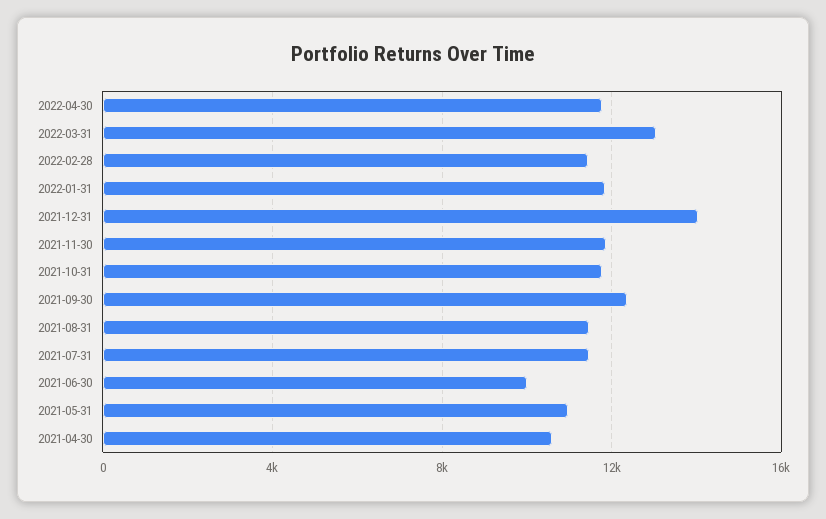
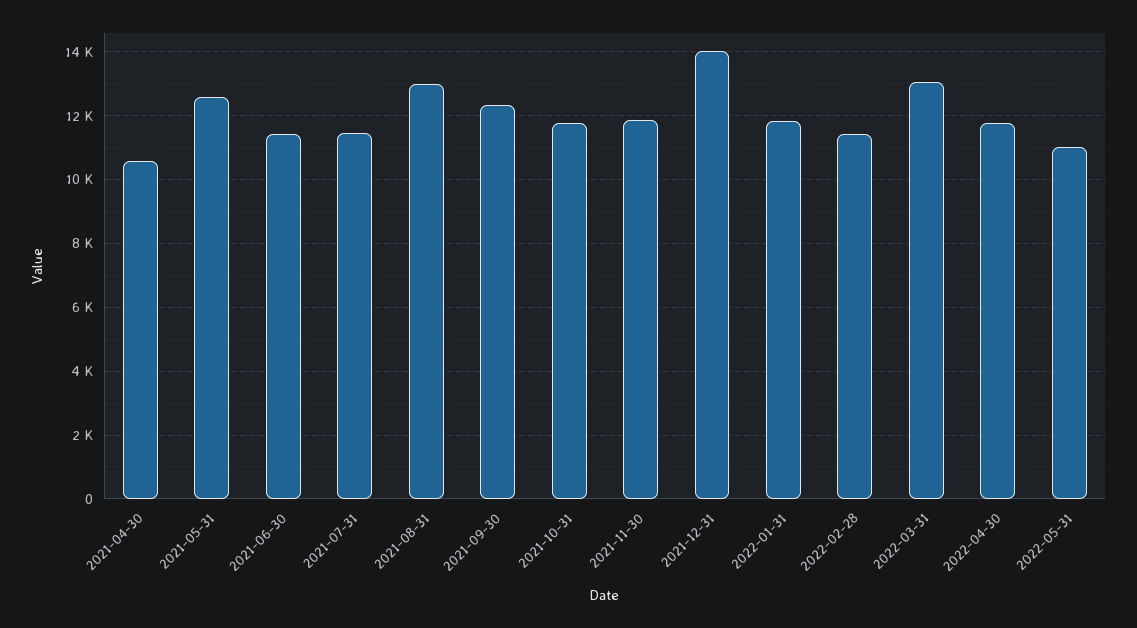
2021-08-31: 11500 -> 13000
2021-06-30: 10000 -> 11400
2021-05-31: 11000 -> 12600
2022-05-31: none -> 11000

